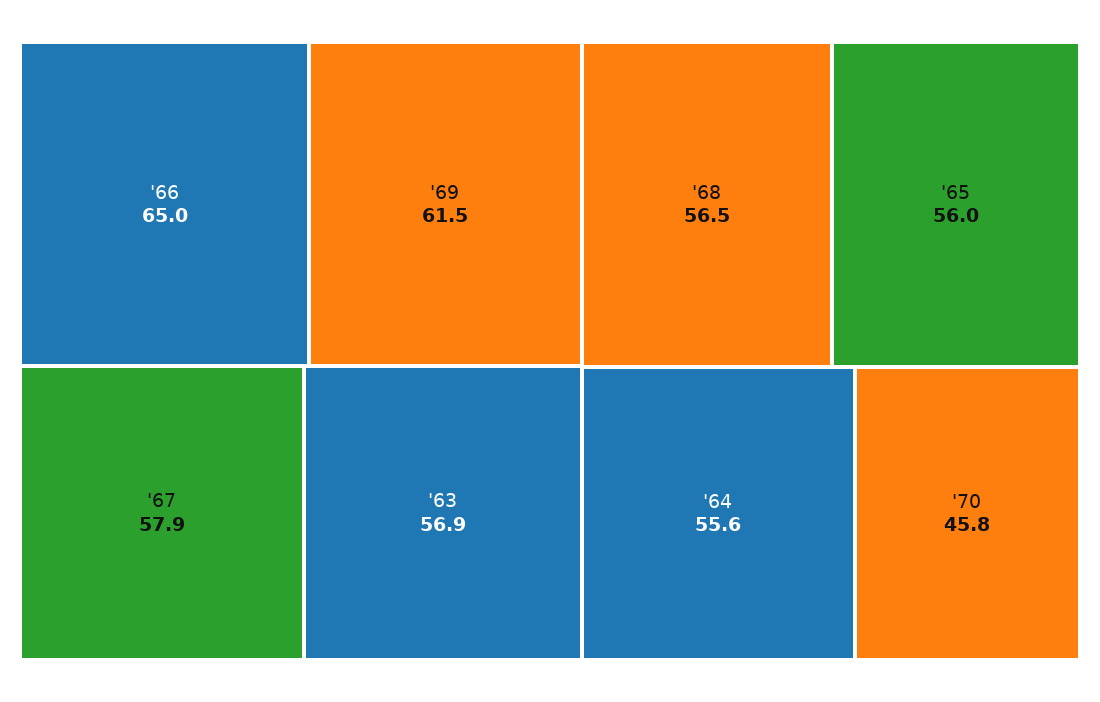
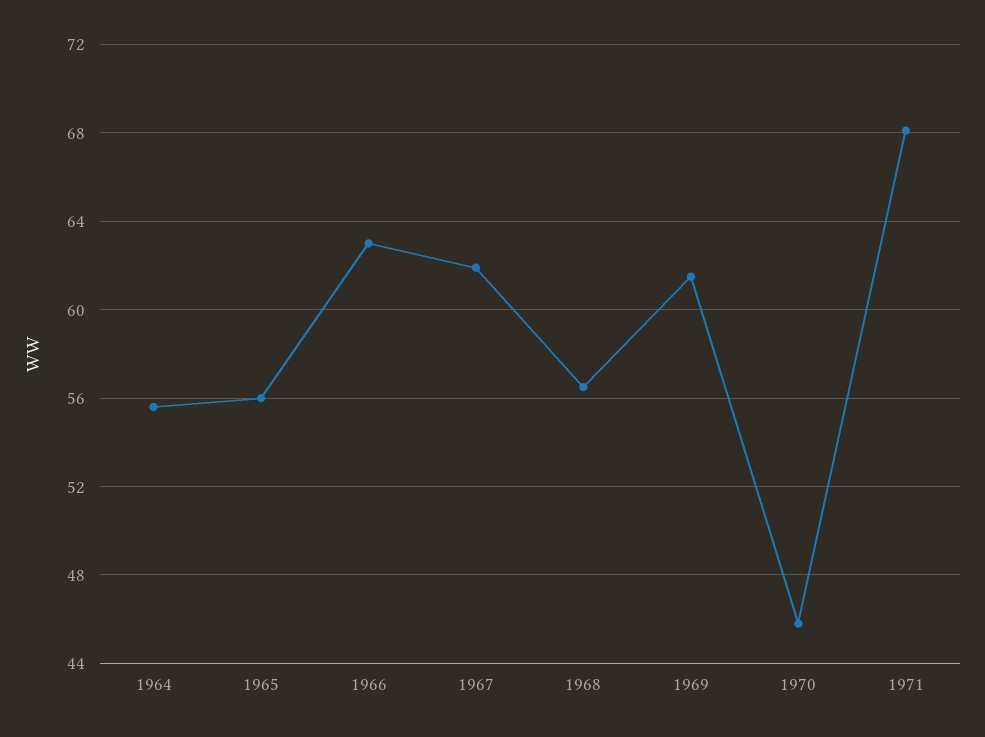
'66: 65 -> 63
'67: 57.9 -> 62
'63: 56.9 -> none
1971: none -> 68

